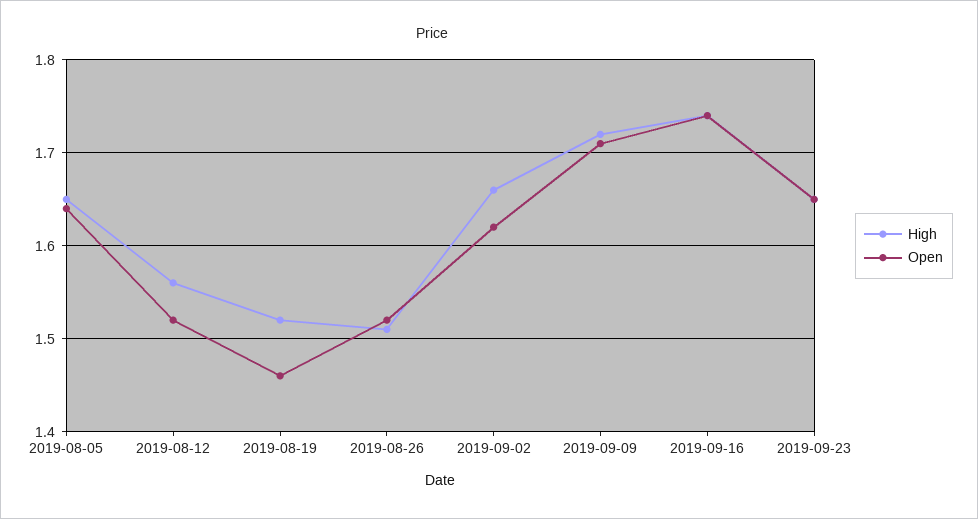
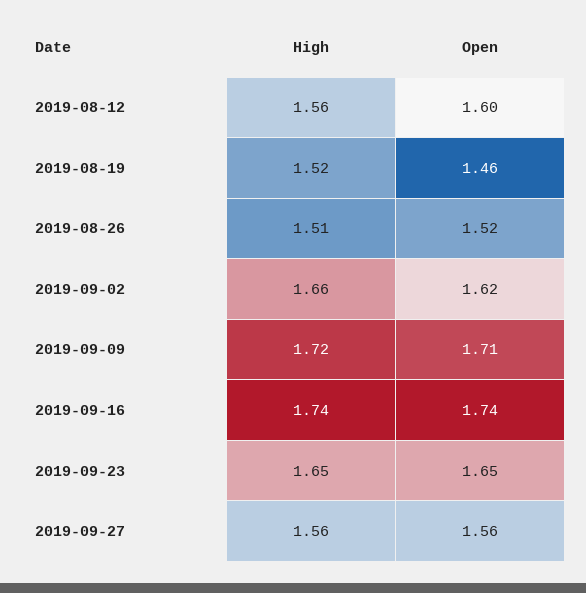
High, 2019-08-05: 1.65 -> none
Open, 2019-08-05: 1.64 -> none
Open, 2019-08-12: 1.52 -> 1.6
High, 2019-09-27: none -> 1.56
Open, 2019-09-27: none -> 1.56

